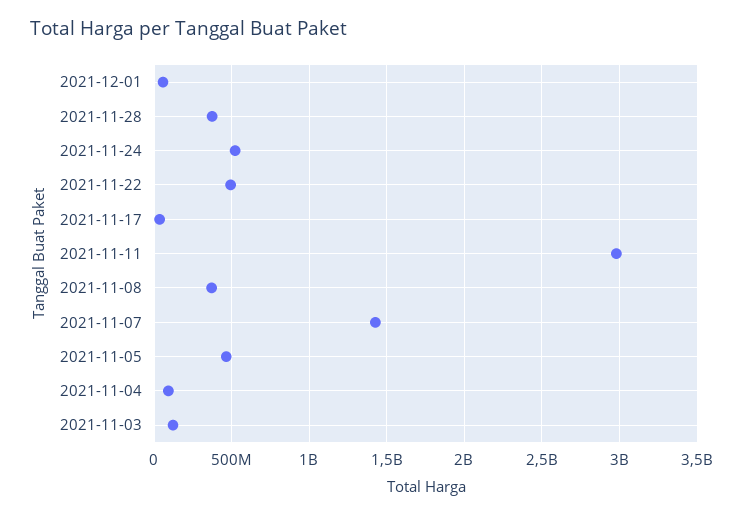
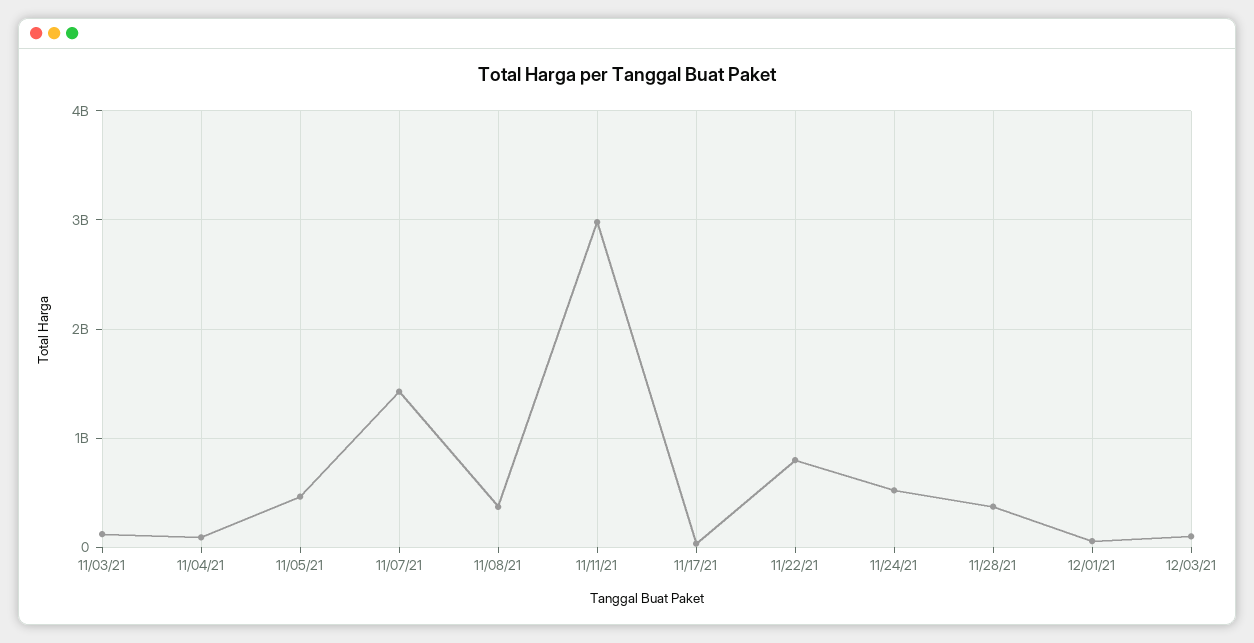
2021-11-22: 500000000 -> 800000000
12/03/21: none -> 100000000

